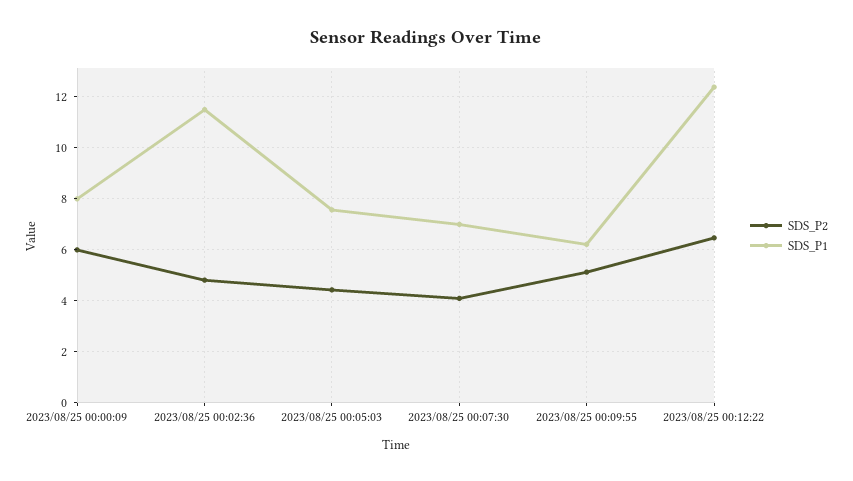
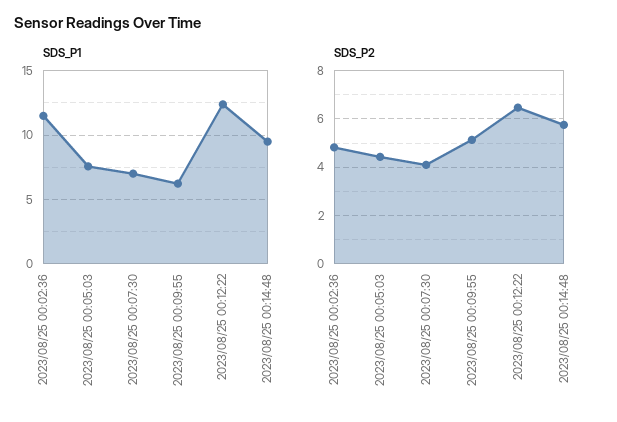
SDS_P2, 2023/08/25 00:00:09: 6 -> none
SDS_P1, 2023/08/25 00:00:09: 8 -> none
SDS_P1, 2023/08/25 00:14:48: none -> 9.5
SDS_P2, 2023/08/25 00:14:48: none -> 5.75

